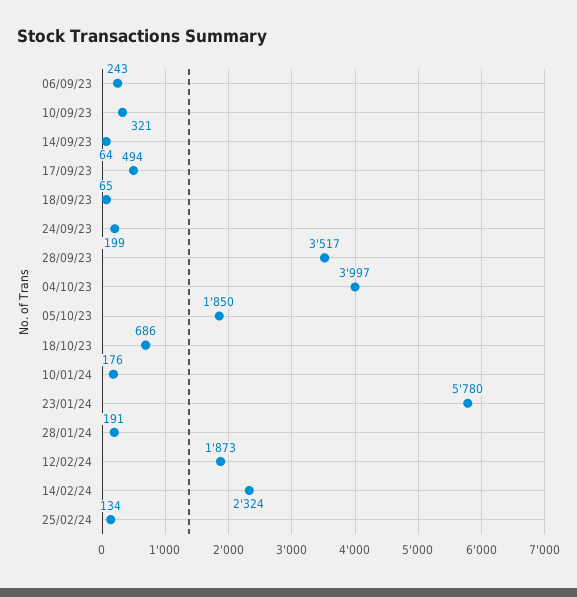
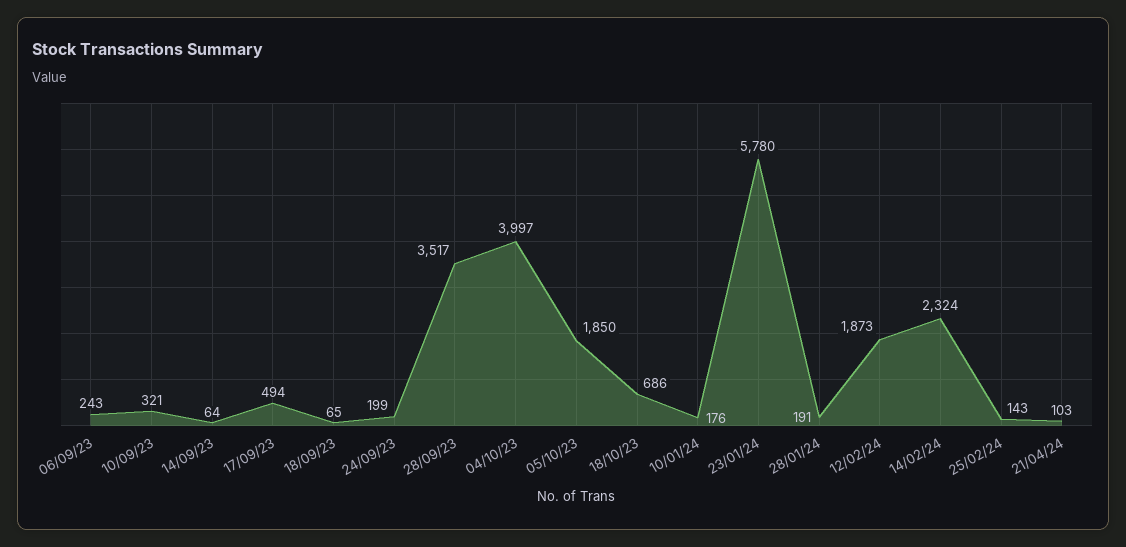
25/02/24: 134 -> 143
21/04/24: none -> 103

